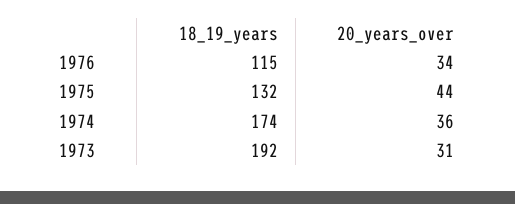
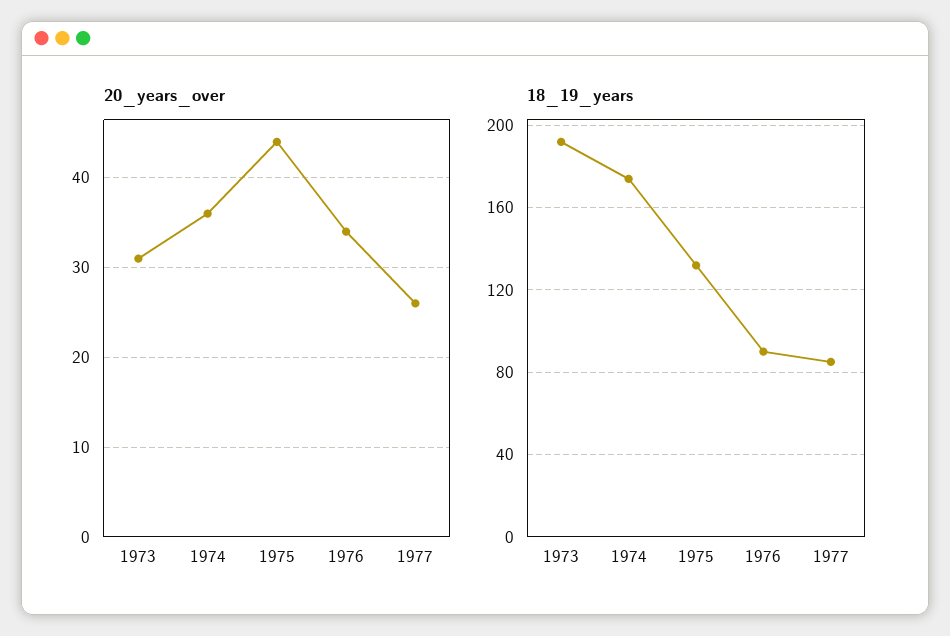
18_19_years, 1976: 115 -> 90
20_years_over, 1977: none -> 26
18_19_years, 1977: none -> 85

